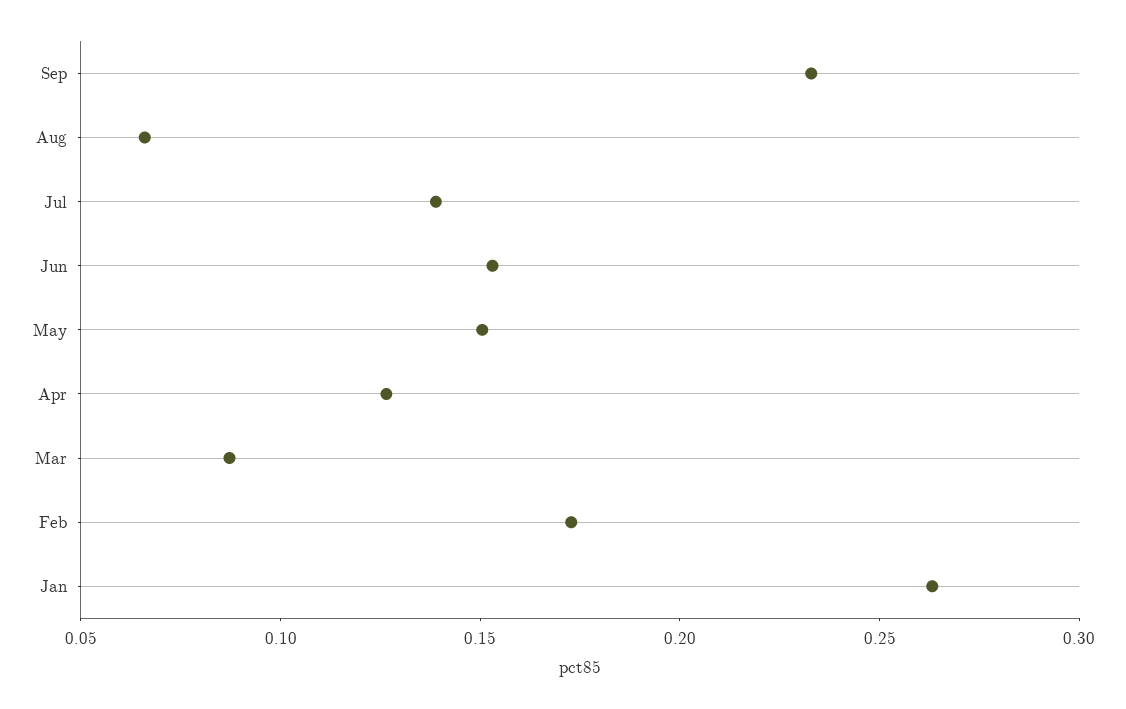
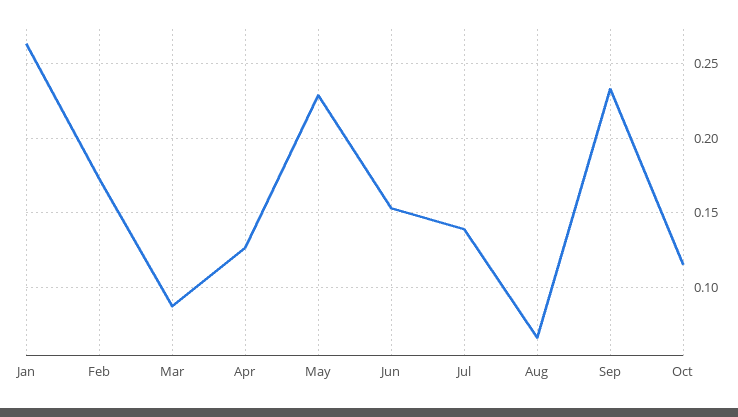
May: 0.15 -> 0.23
Oct: none -> 0.115

